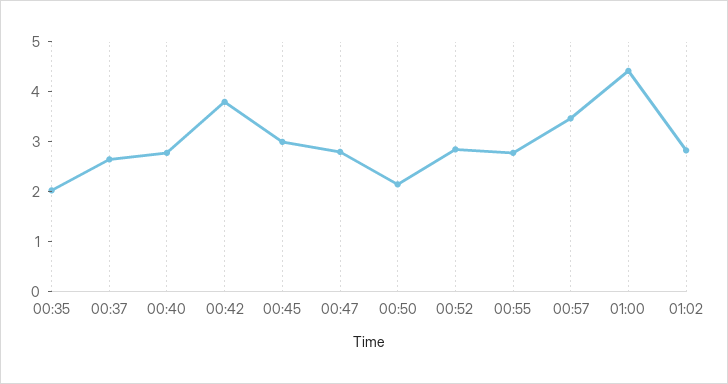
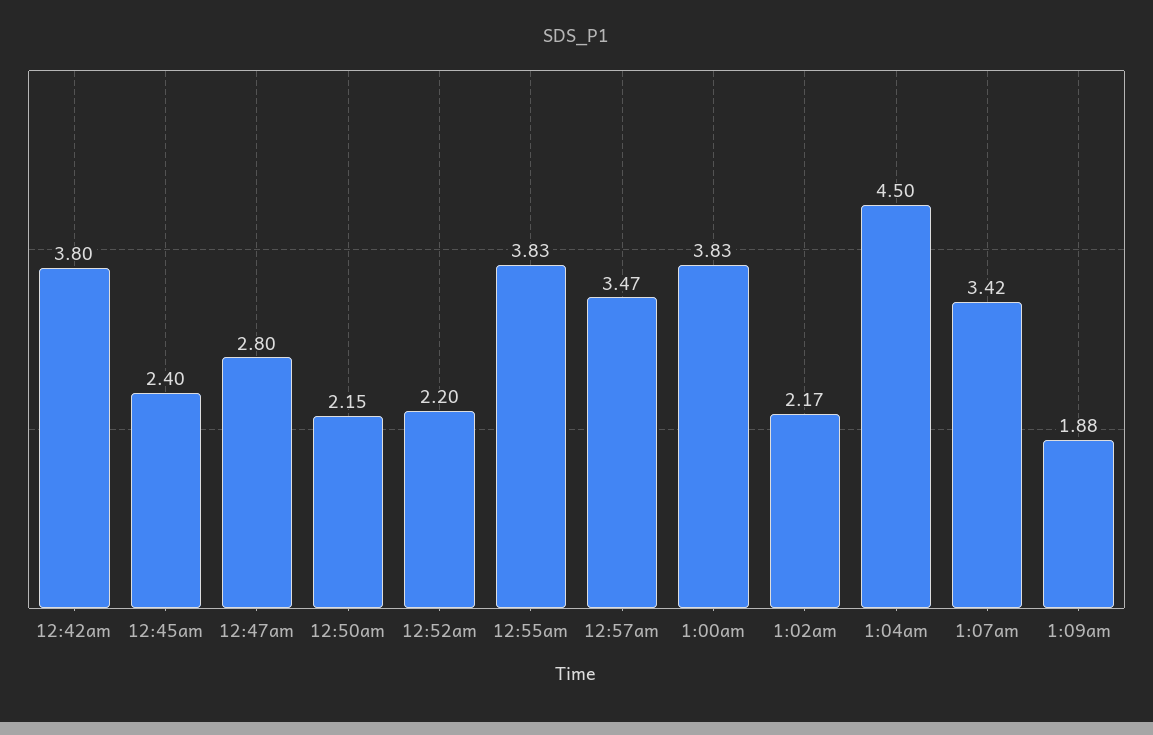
00:35: 2 -> none
00:37: 2.6 -> none
00:40: 2.8 -> none
00:45: 3 -> 2.4
00:52: 2.8 -> 2.2
00:55: 2.8 -> 3.83
01:00: 4.4 -> 3.83
01:02: 2.8 -> 2.17
1:04am: none -> 4.5
1:07am: none -> 3.42
1:09am: none -> 1.88

